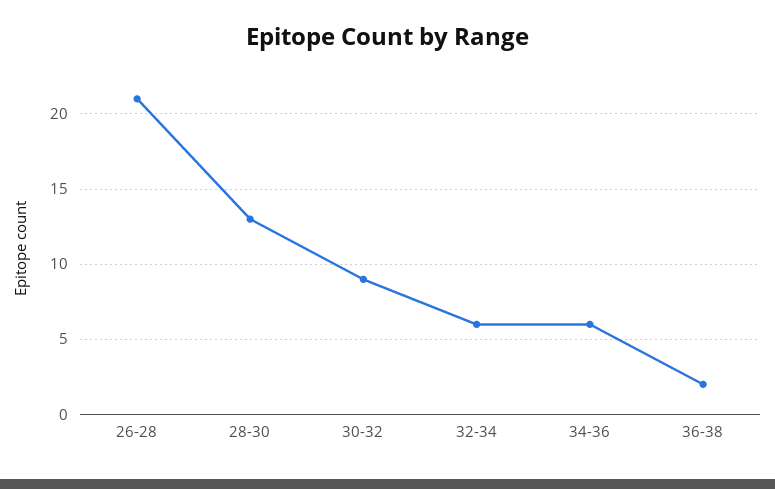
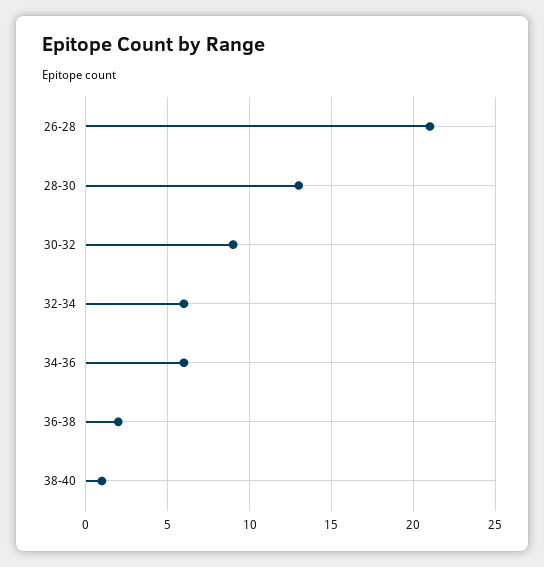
38-40: none -> 1

